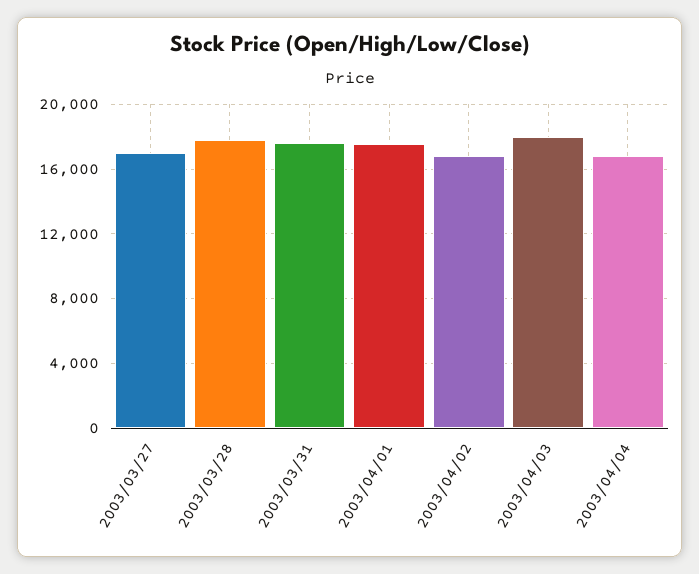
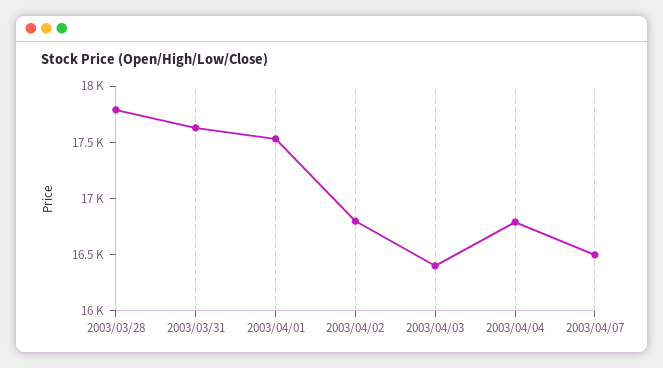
2003/03/27: 17000 -> none
2003/04/03: 18000 -> 16400
2003/04/07: none -> 16500

